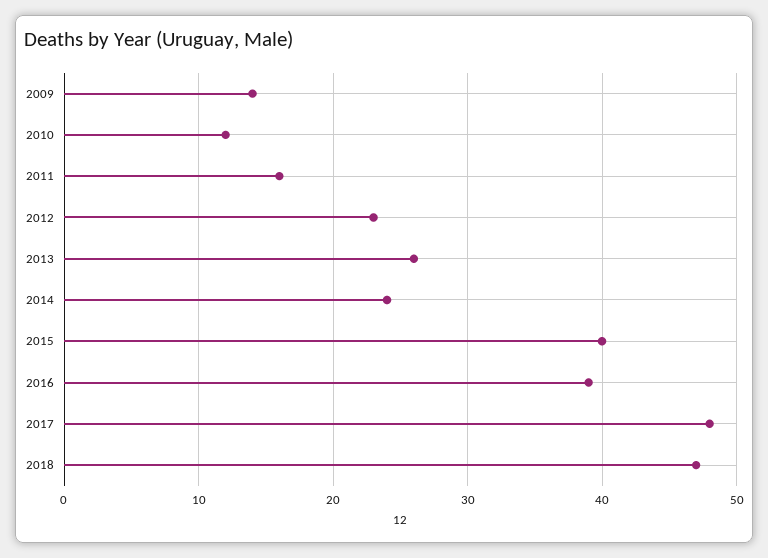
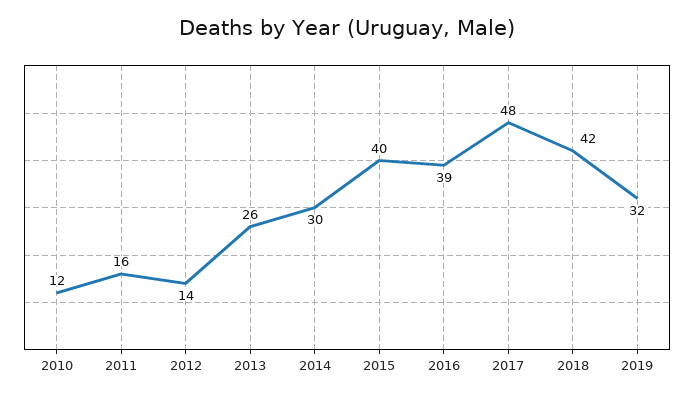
2009: 14 -> none
2012: 23 -> 14
2014: 24 -> 30
2018: 47 -> 42
2019: none -> 32

